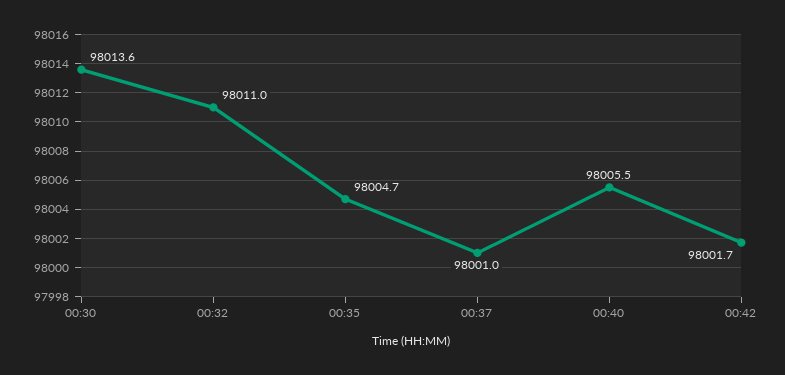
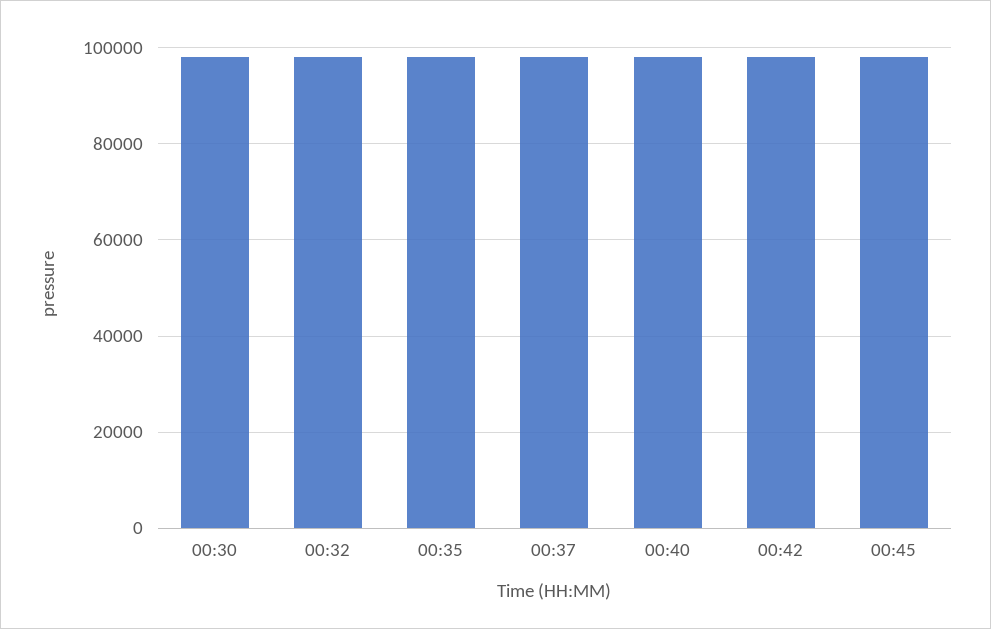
00:45: none -> 98000

